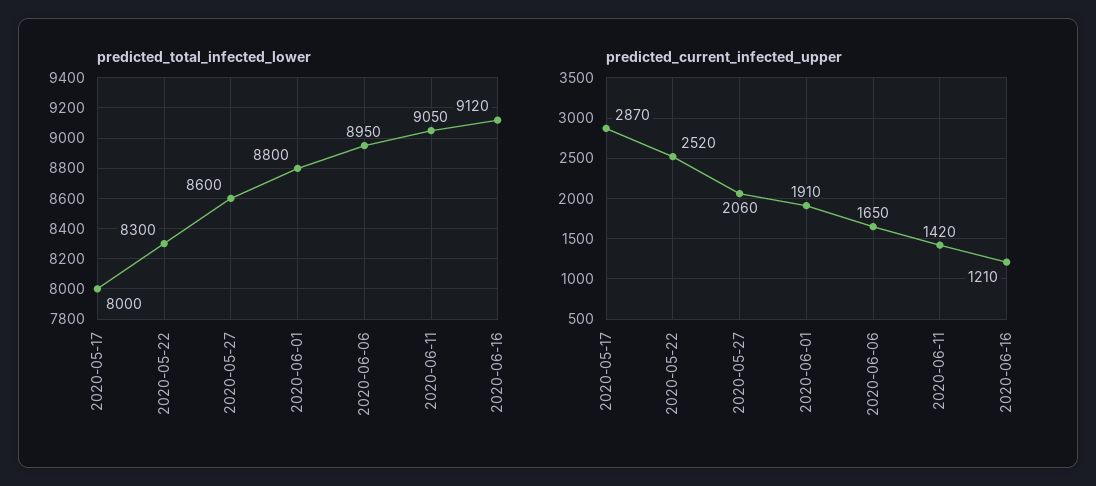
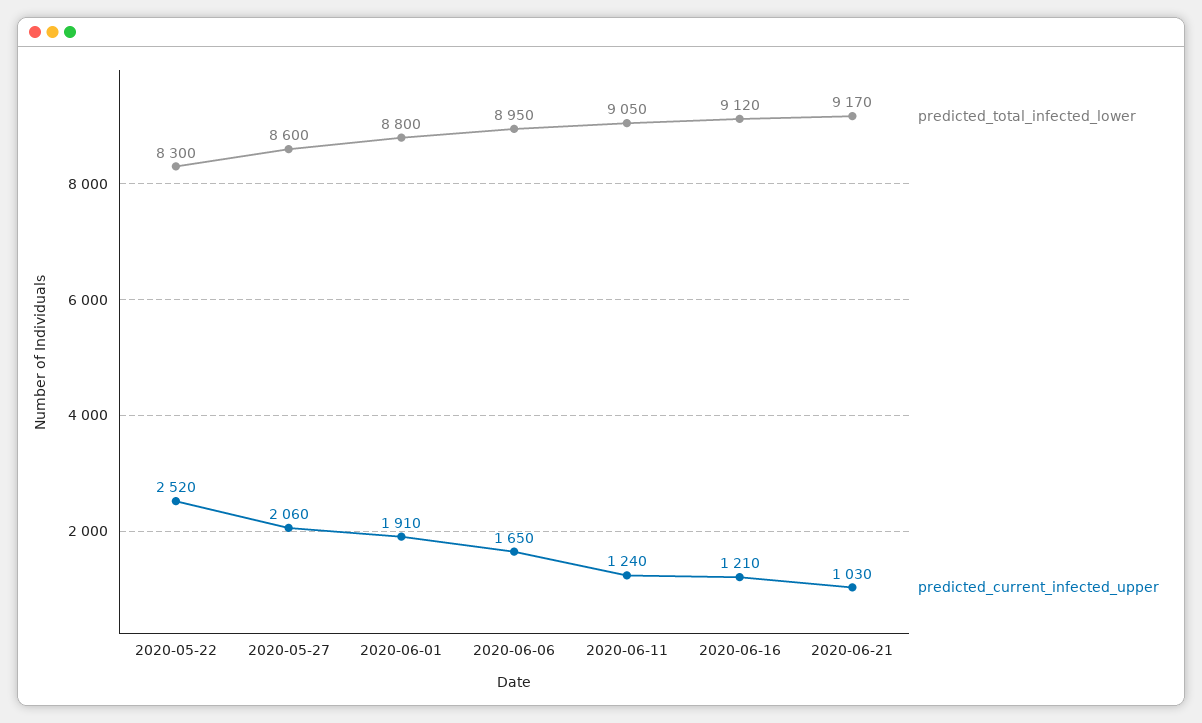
predicted_total_infected_lower, 2020-05-17: 8000 -> none
predicted_current_infected_upper, 2020-05-17: 2870 -> none
predicted_current_infected_upper, 2020-06-11: 1420 -> 1240
predicted_total_infected_lower, 2020-06-21: none -> 9170
predicted_current_infected_upper, 2020-06-21: none -> 1030

